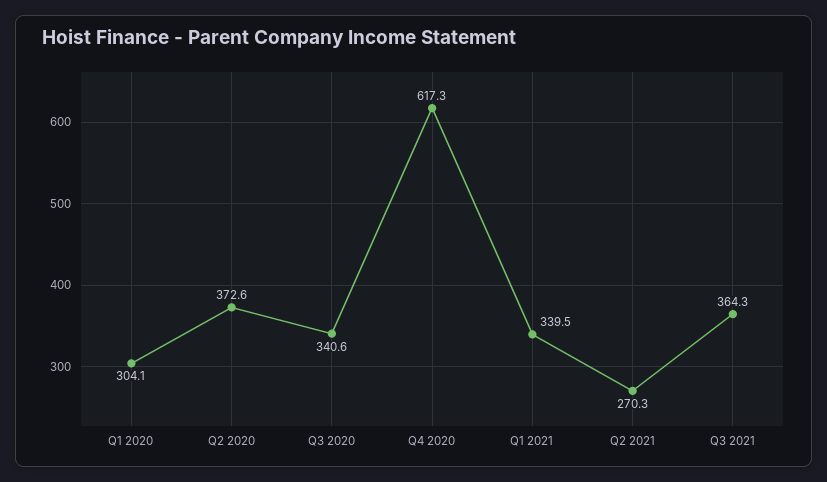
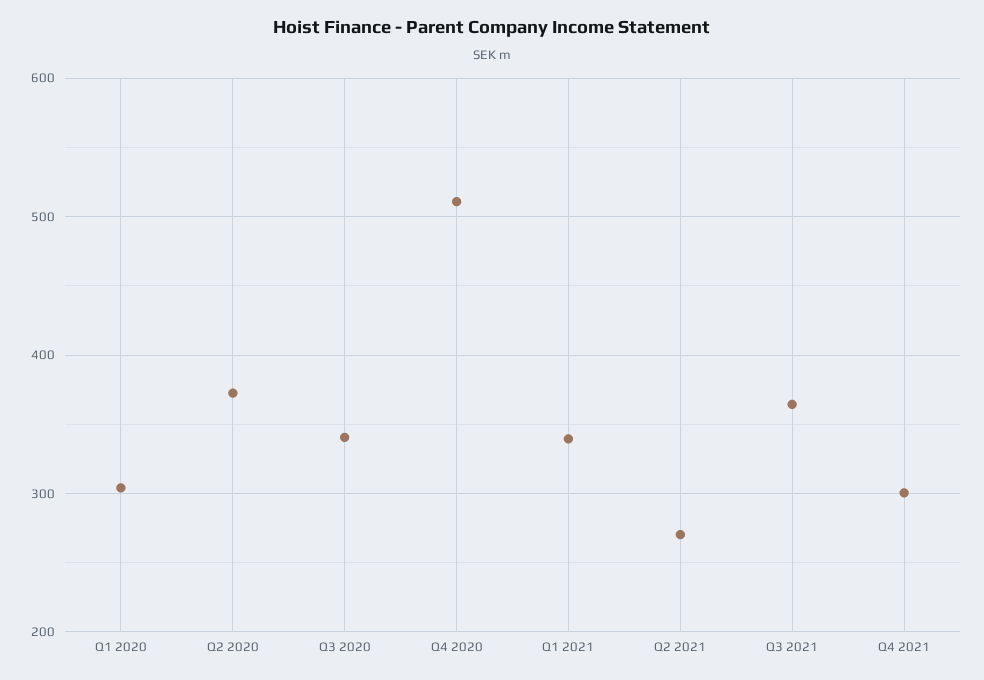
Q4 2020: 617.3 -> 510
Q4 2021: none -> 300

